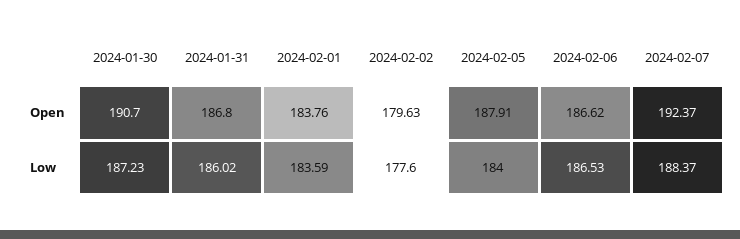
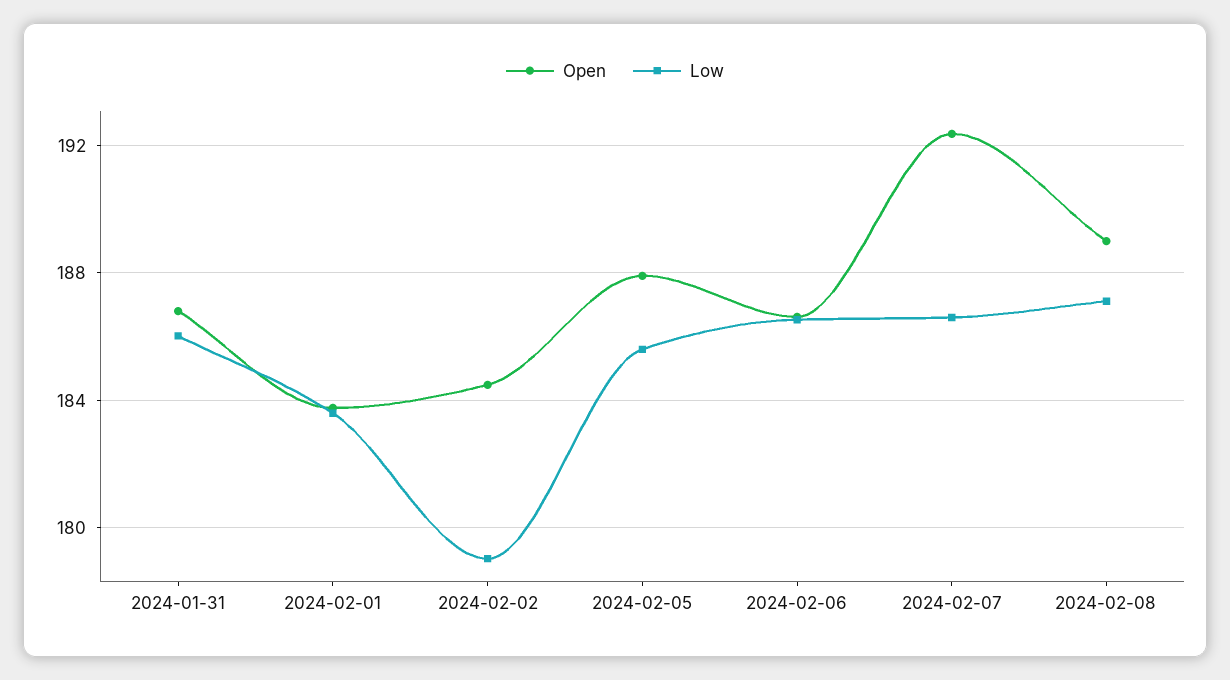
Open, 2024-01-30: 190.7 -> none
Open, 2024-02-02: 179.63 -> 184.5
Low, 2024-01-30: 187.23 -> none
Low, 2024-02-02: 177.6 -> 179
Low, 2024-02-05: 184 -> 185.5
Low, 2024-02-07: 188.37 -> 186.5
Open, 2024-02-08: none -> 189
Low, 2024-02-08: none -> 187

